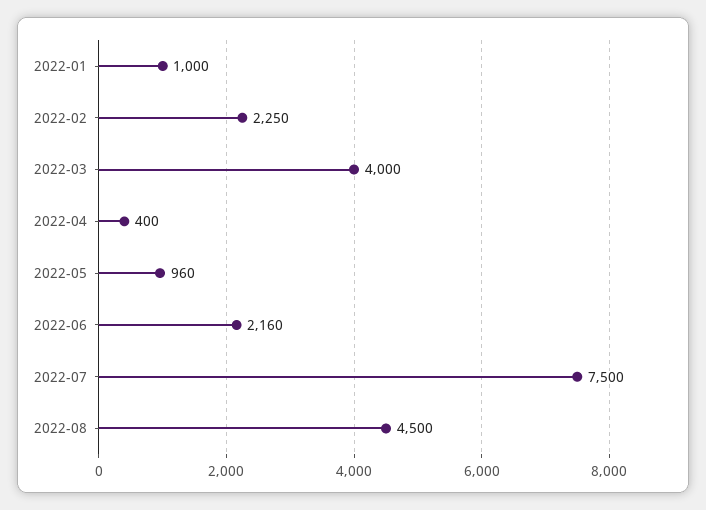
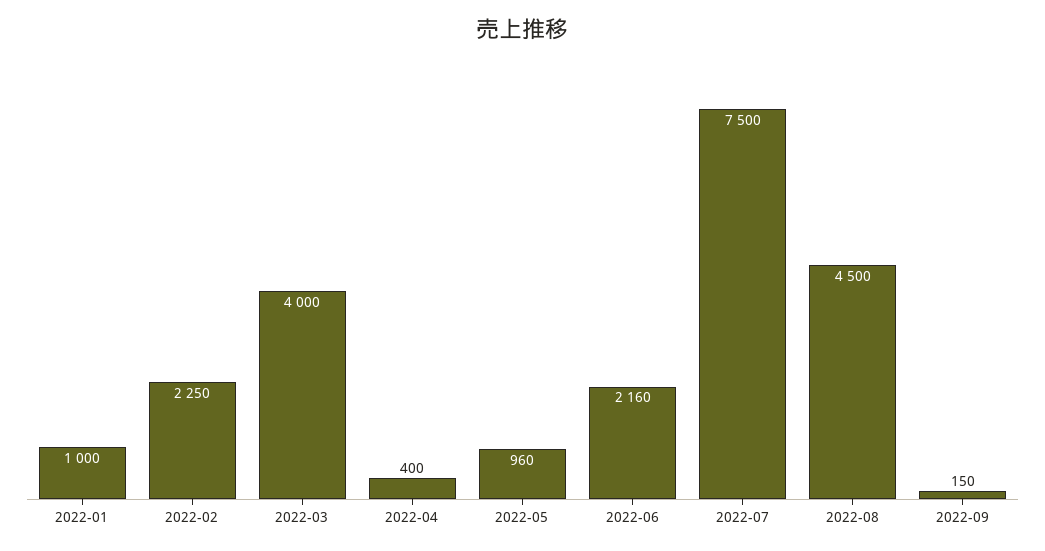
2022-09: none -> 150

